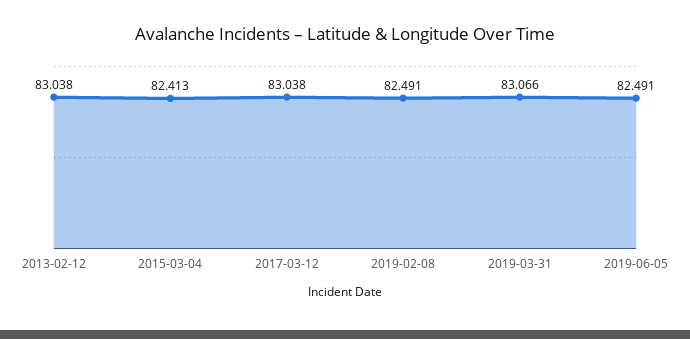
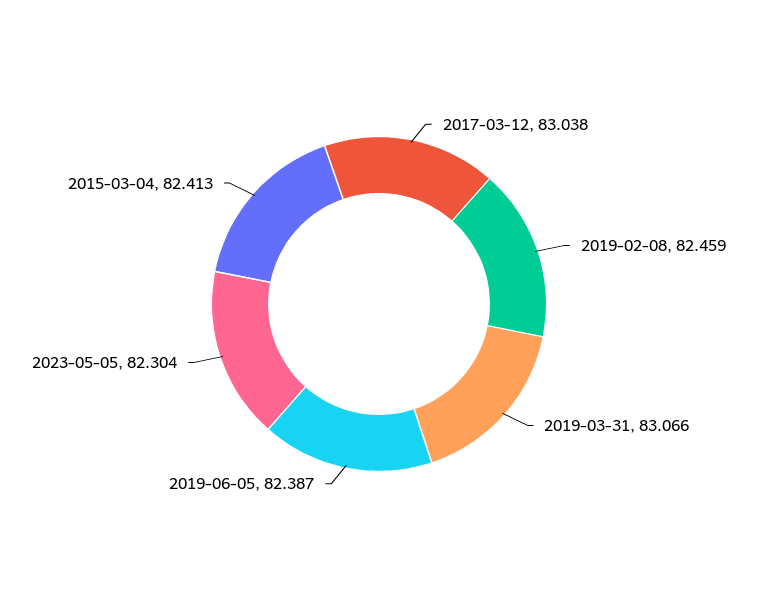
2013-02-12: 83.038 -> none
2019-02-08: 82.491 -> 82.459
2019-06-05: 82.491 -> 82.387
2023-05-05: none -> 82.304

